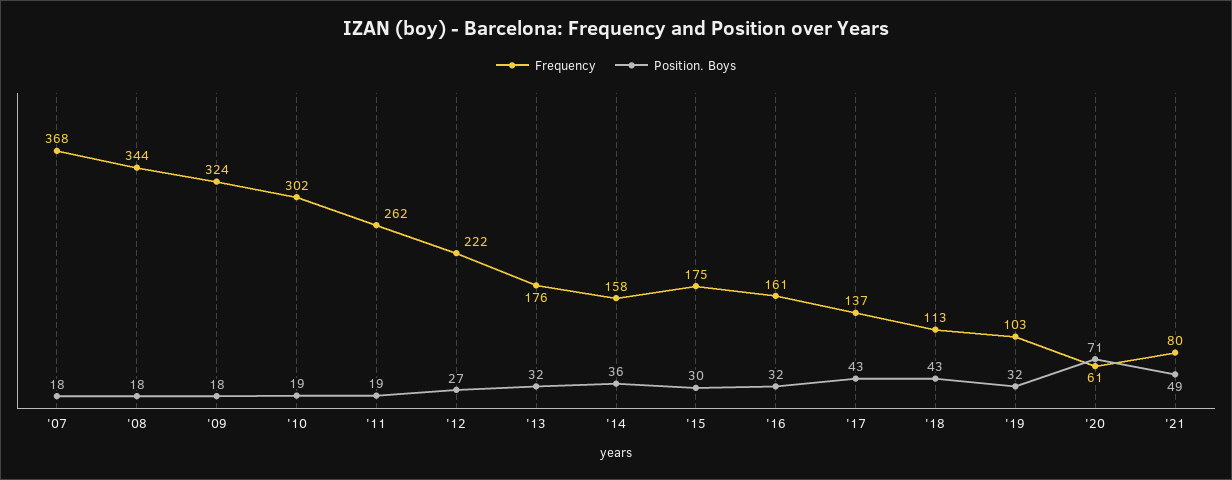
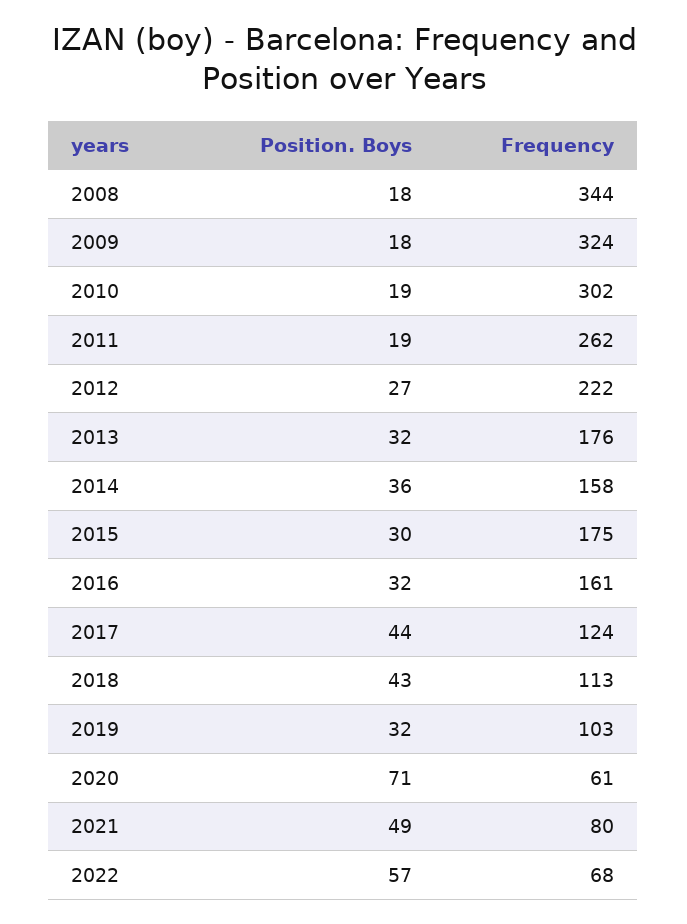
Frequency, '07: 368 -> none
Position. Boys, '07: 18 -> none
Frequency, '17: 137 -> 124
Position. Boys, '17: 43 -> 44
Position. Boys, 2022: none -> 57
Frequency, 2022: none -> 68

